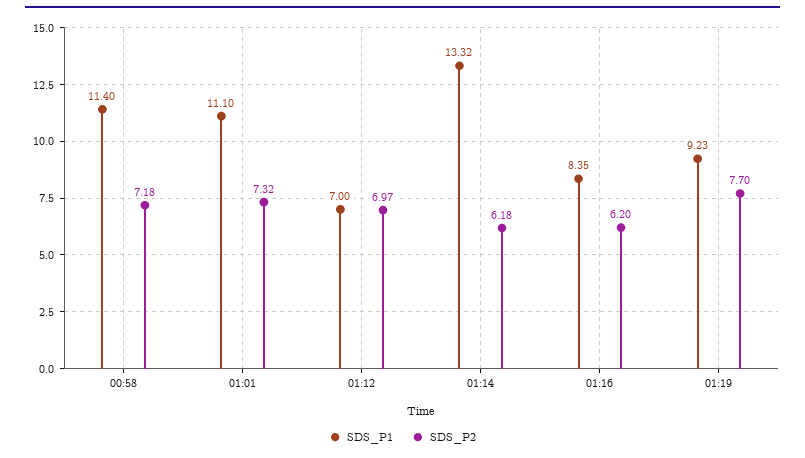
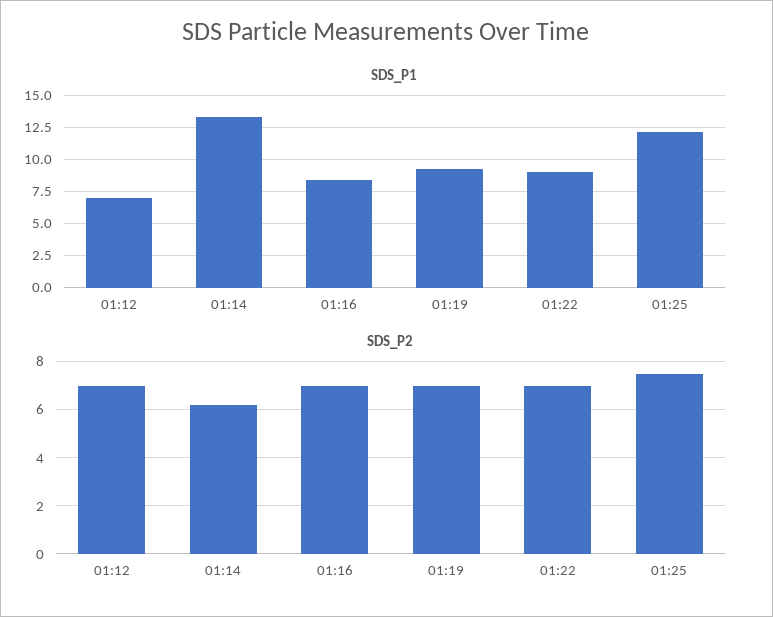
SDS_P1, 00:58: 11.4 -> none
SDS_P2, 00:58: 7.18 -> none
SDS_P1, 01:01: 11.1 -> none
SDS_P2, 01:01: 7.32 -> none
SDS_P2, 01:16: 6.2 -> 7
SDS_P2, 01:19: 7.7 -> 7
SDS_P1, 01:22: none -> 9
SDS_P1, 01:25: none -> 12
SDS_P2, 01:22: none -> 7
SDS_P2, 01:25: none -> 7.5

